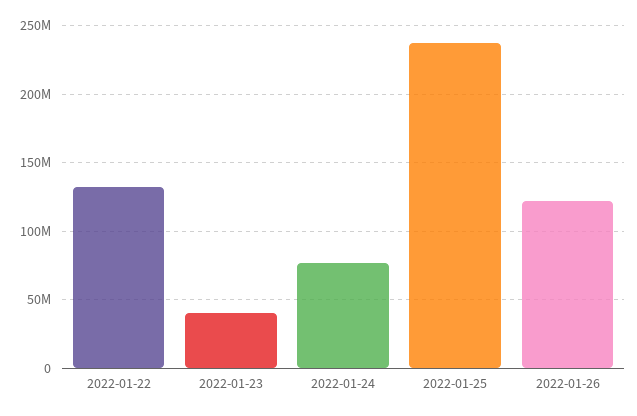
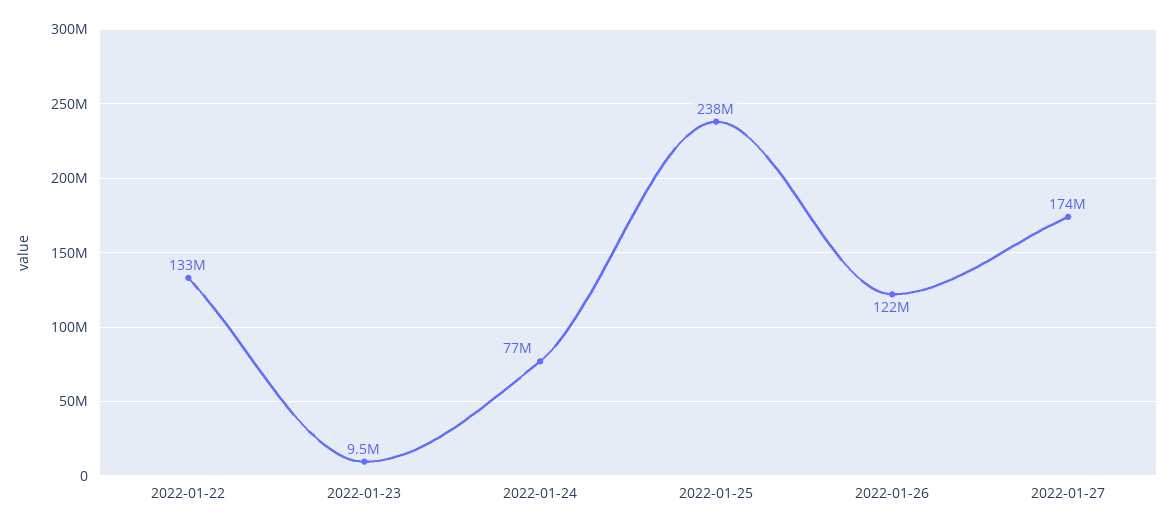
2022-01-23: 40000000 -> 9500000
2022-01-27: none -> 174000000

